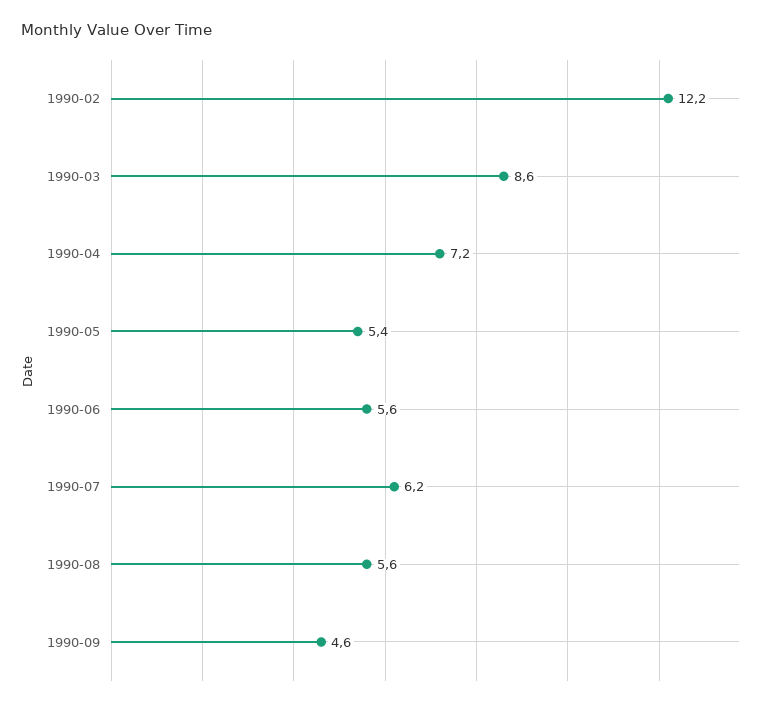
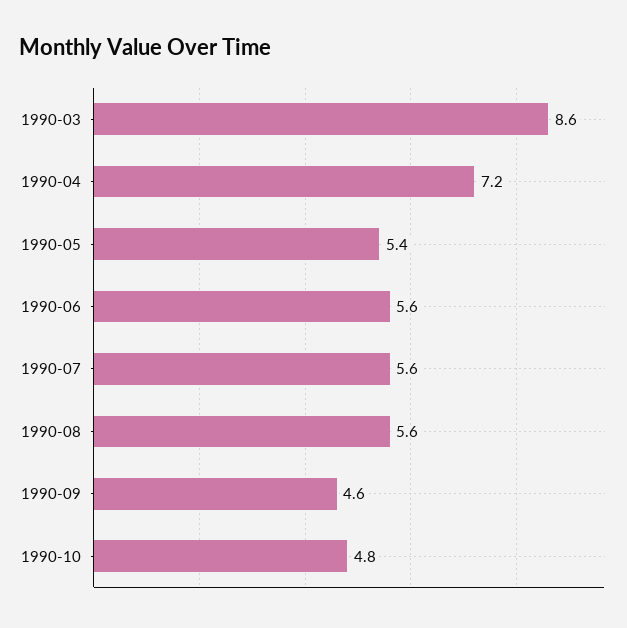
1990-02: 12.2 -> none
1990-07: 6.2 -> 5.6
1990-10: none -> 4.8

